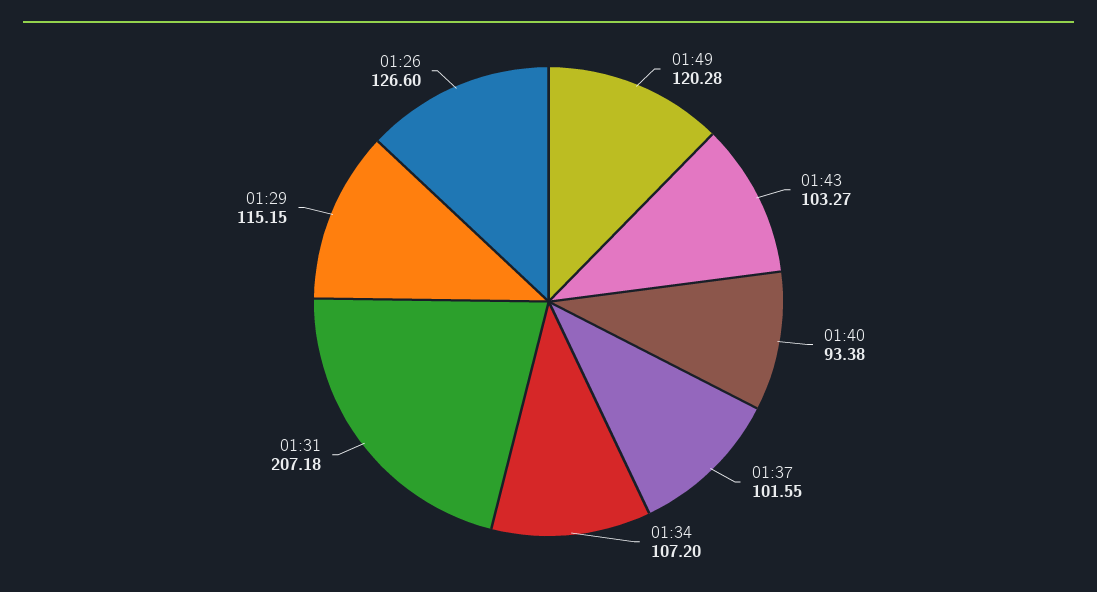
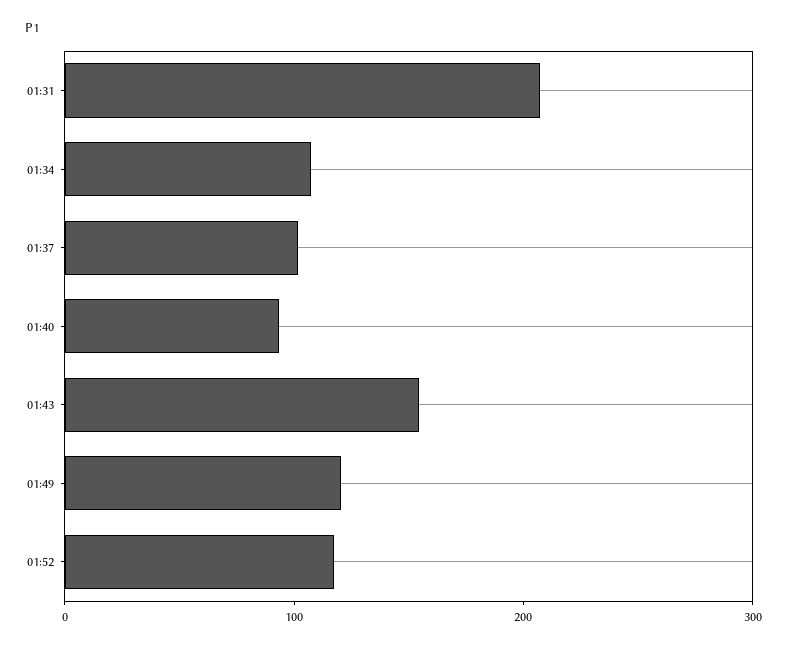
01:43: 103.27 -> 160
01:29: 115.15 -> none
01:26: 126.6 -> none
01:52: none -> 120

